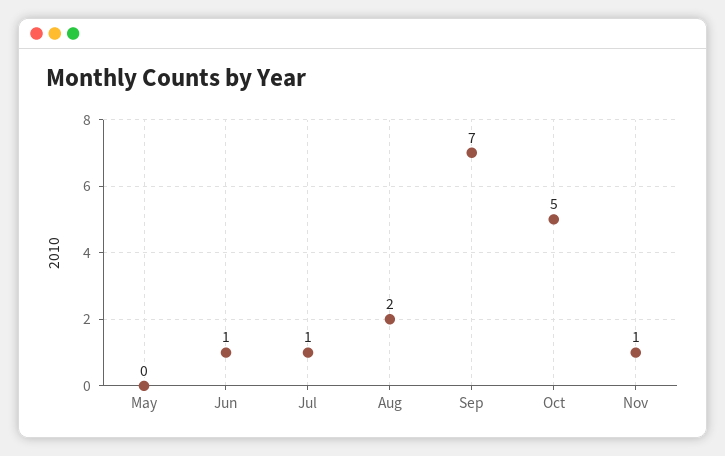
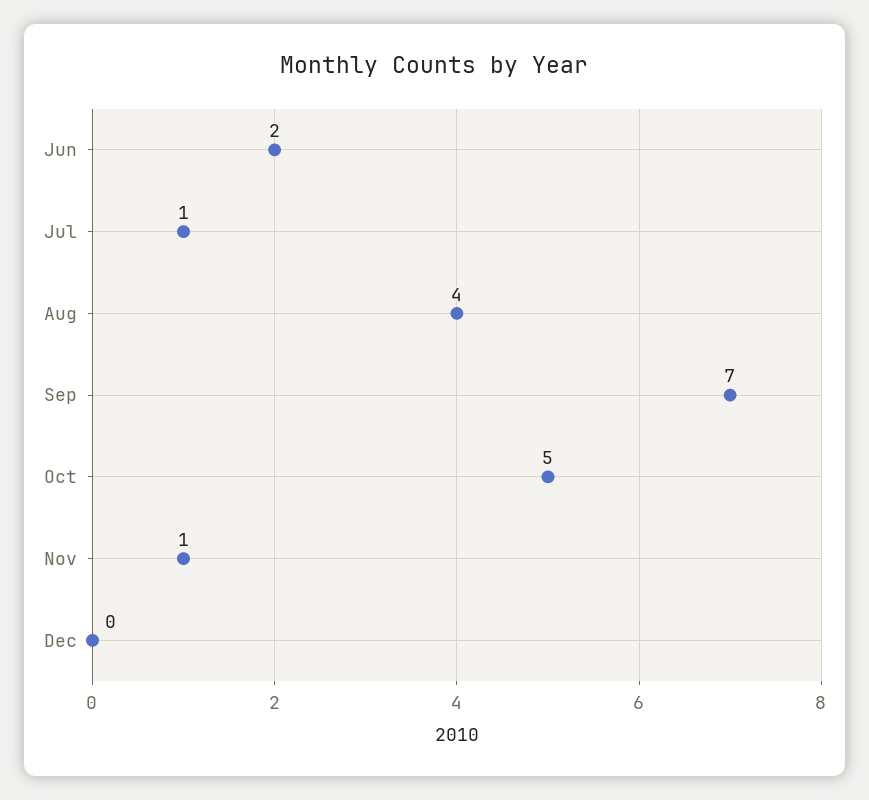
May: 0 -> none
Jun: 1 -> 2
Aug: 2 -> 4
Dec: none -> 0

